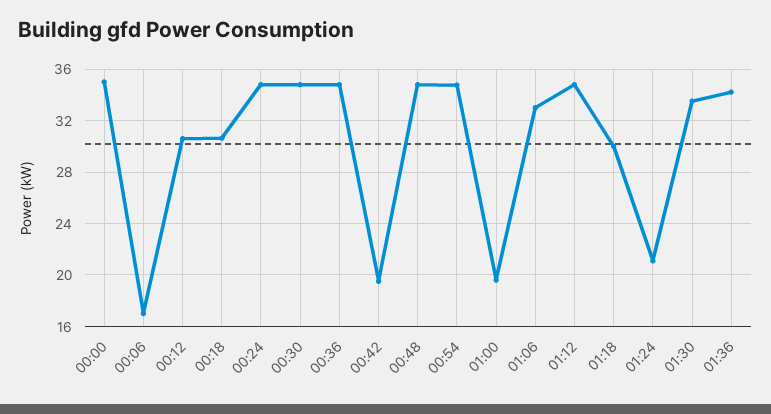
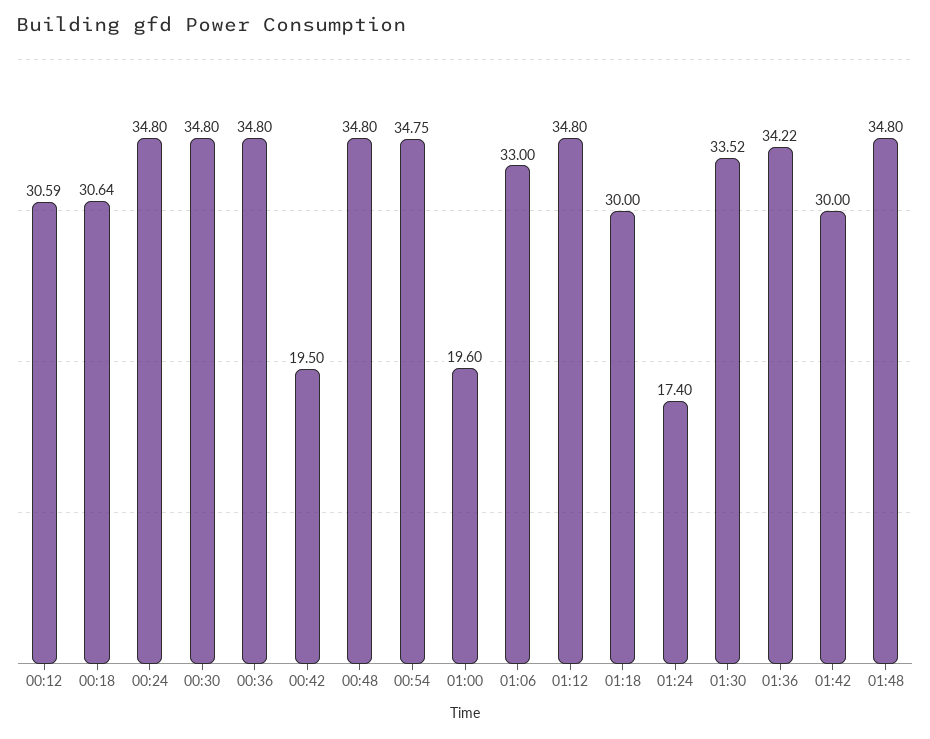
00:00: 35 -> none
00:06: 17 -> none
01:24: 21 -> 17.4
01:42: none -> 30
01:48: none -> 34.8

